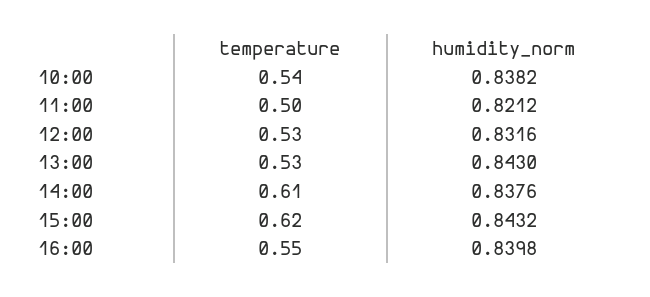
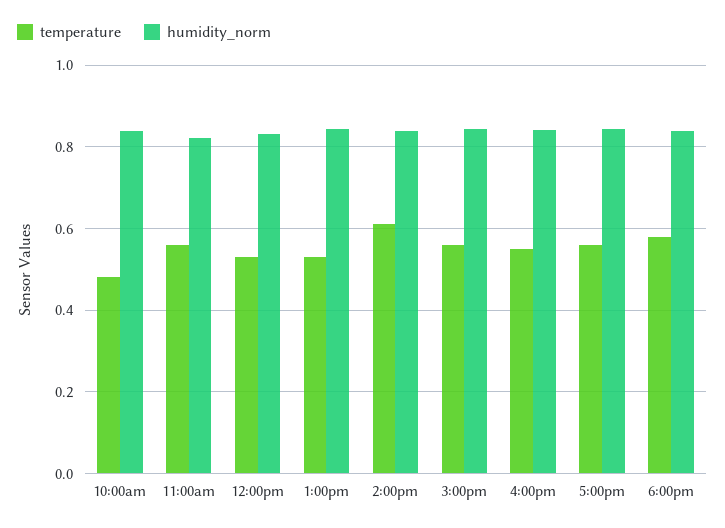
temperature, 10:00: 0.54 -> 0.48
temperature, 11:00: 0.5 -> 0.56
temperature, 15:00: 0.62 -> 0.56
temperature, 5:00pm: none -> 0.56
humidity_norm, 5:00pm: none -> 0.84
temperature, 6:00pm: none -> 0.58
humidity_norm, 6:00pm: none -> 0.84

